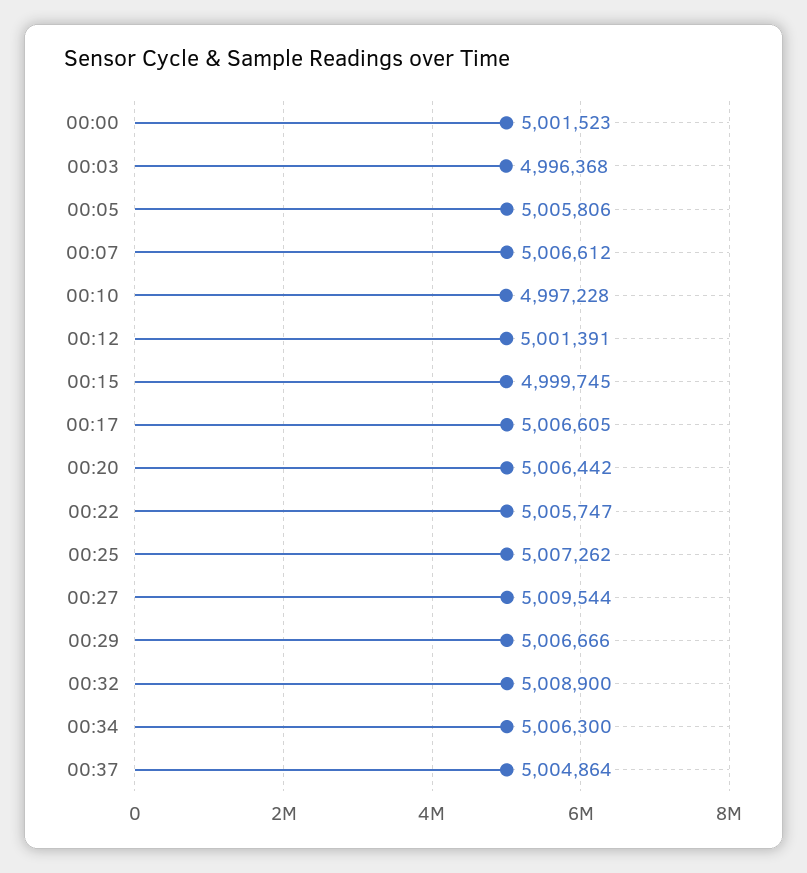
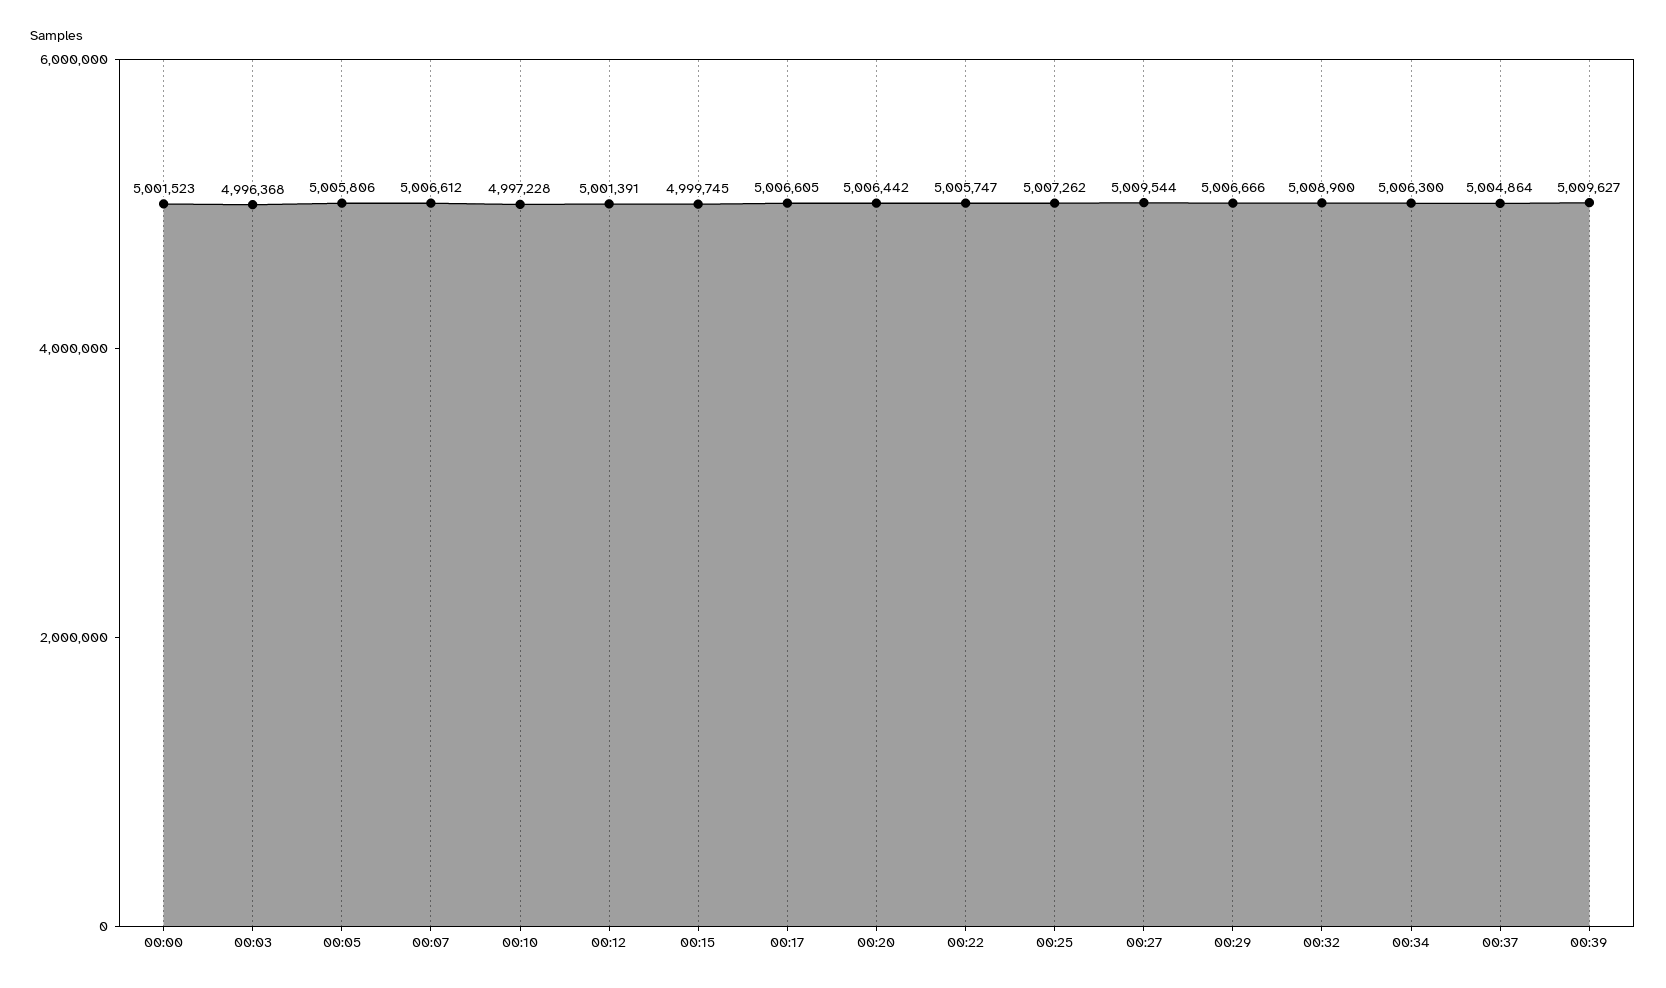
00:39: none -> 5009627

